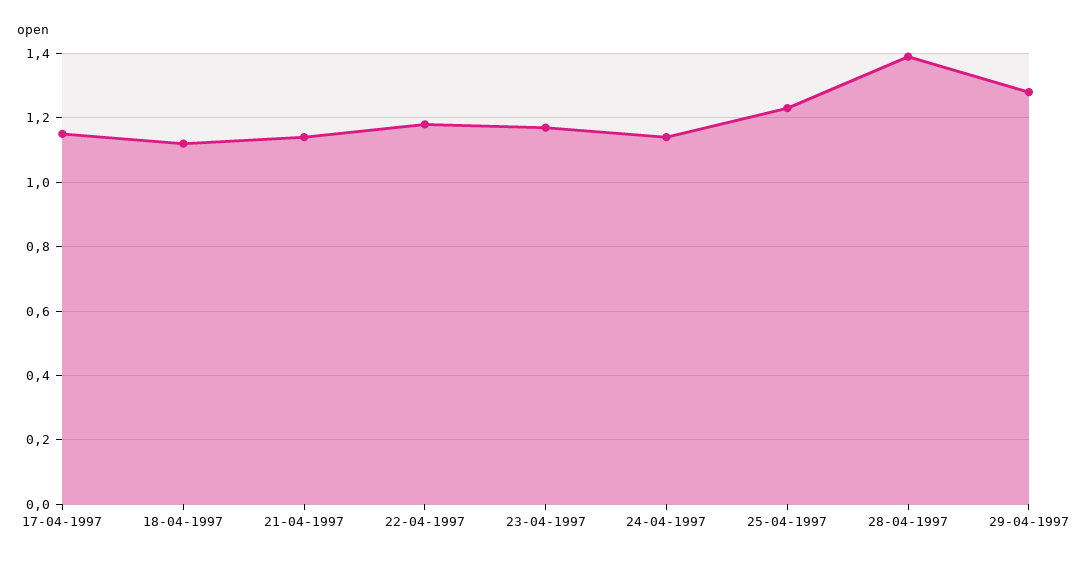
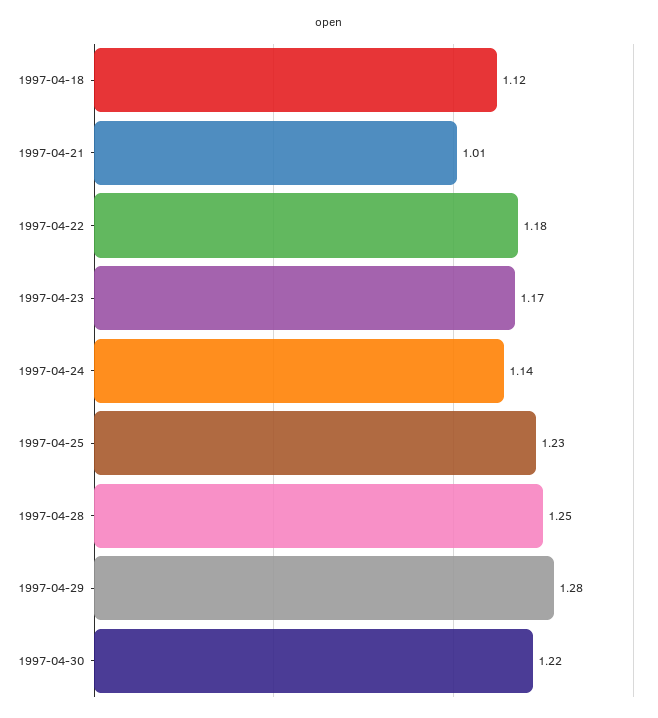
17-04-1997: 1.15 -> none
21-04-1997: 1.15 -> 1.01
28-04-1997: 1.4 -> 1.25
1997-04-30: none -> 1.22

